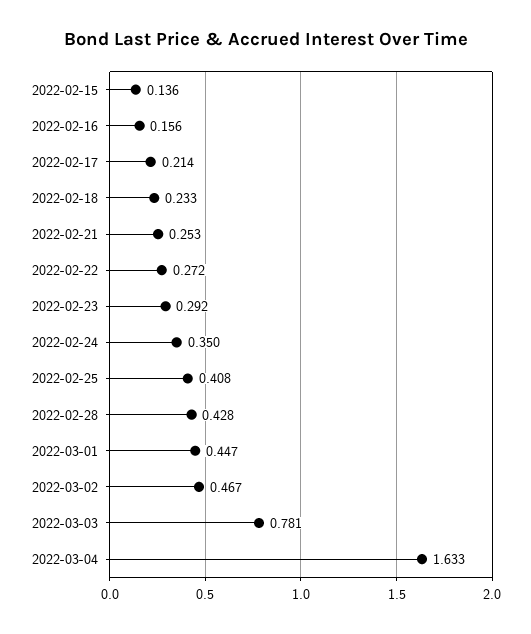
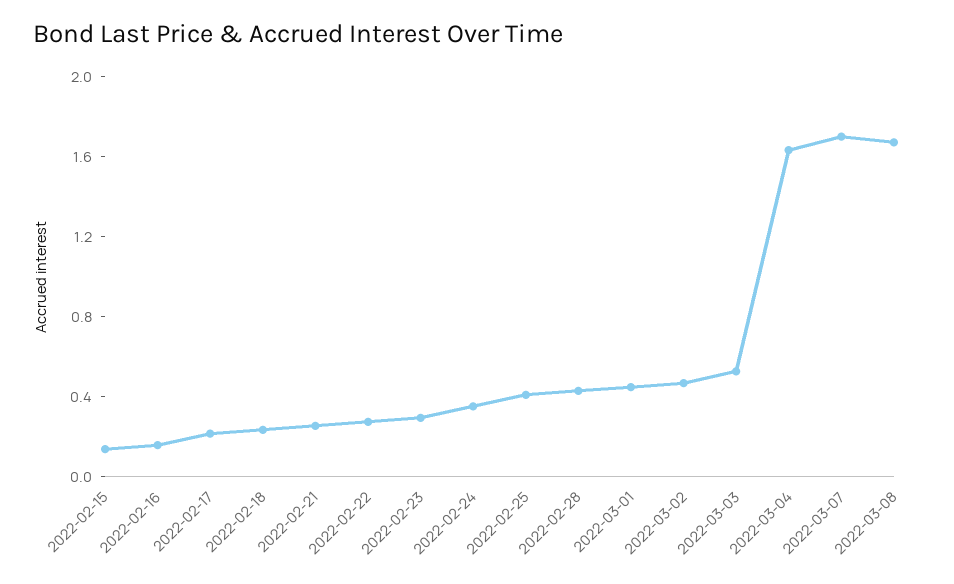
2022-03-03: 0.781 -> 0.5
2022-03-07: none -> 1.7
2022-03-08: none -> 1.7

